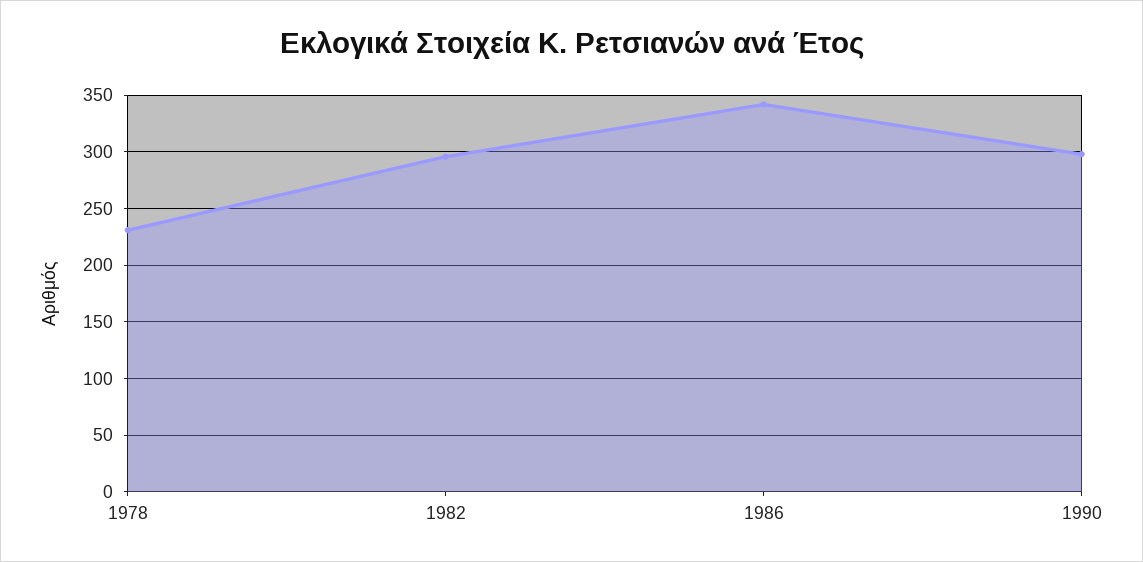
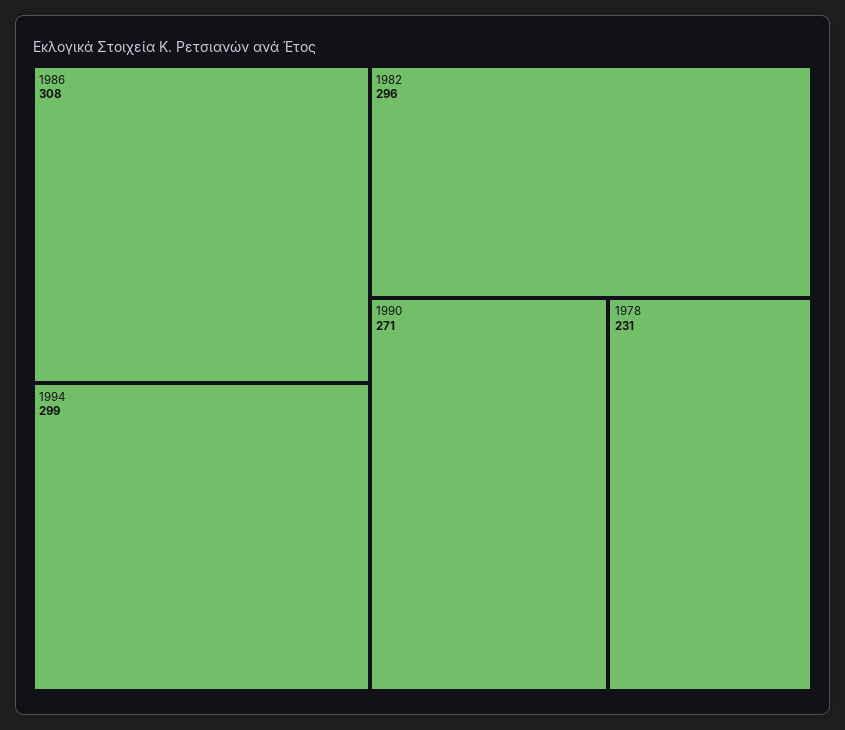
1986: 340 -> 308
1990: 300 -> 271
1994: none -> 299

